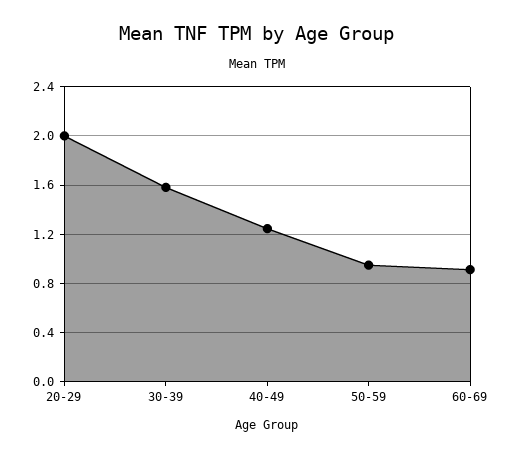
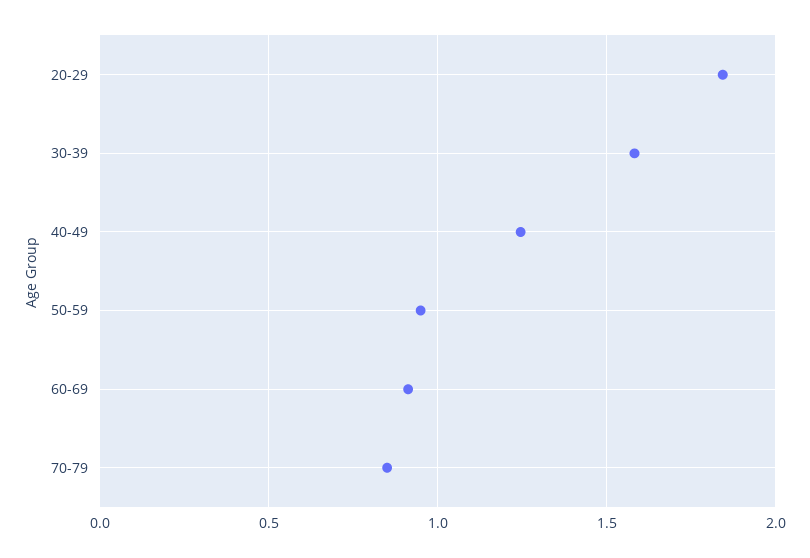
20-29: 2 -> 1.85
70-79: none -> 0.85

